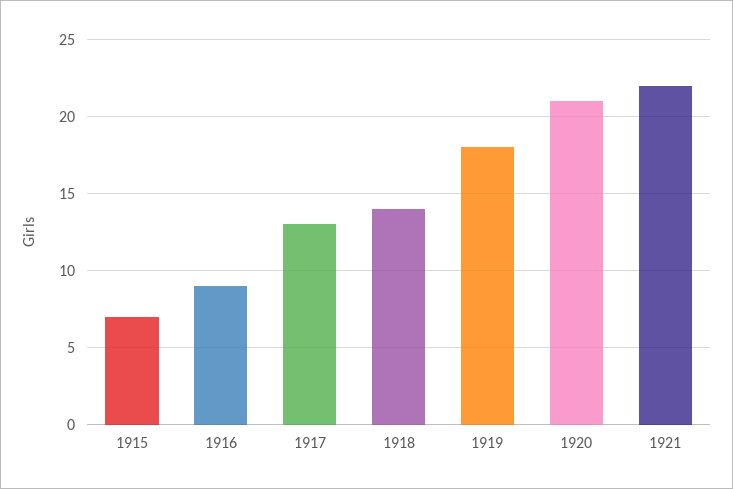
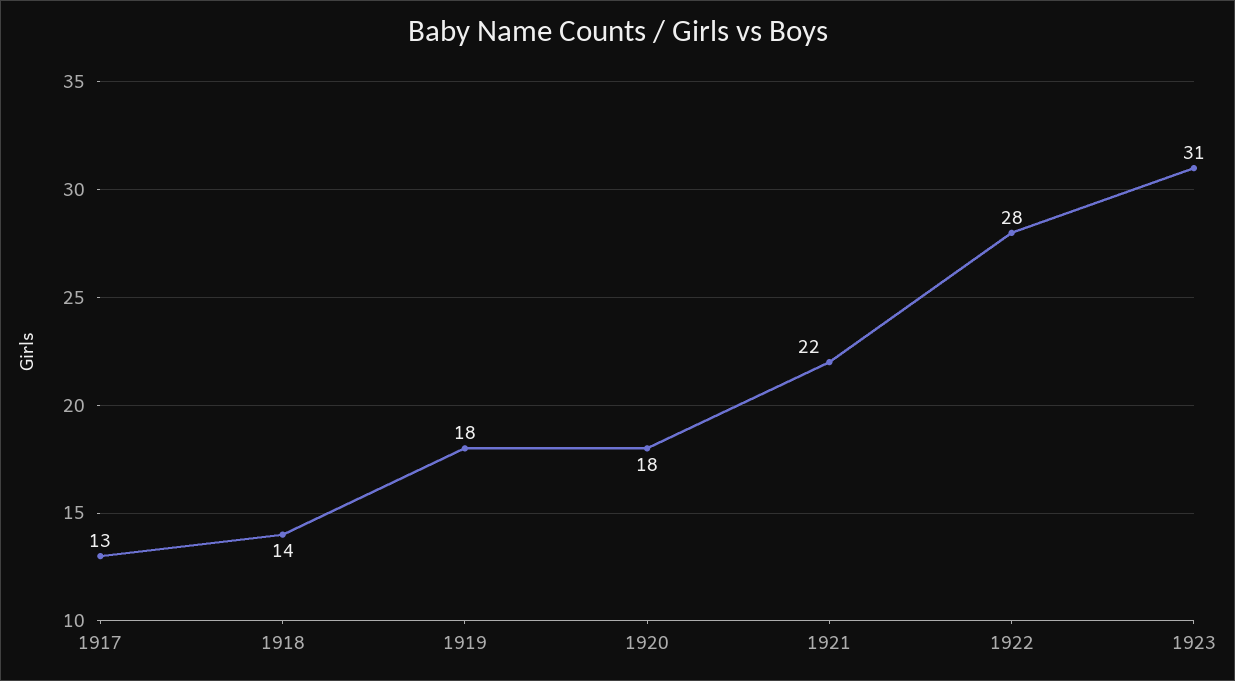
1915: 7 -> none
1916: 9 -> none
1920: 21 -> 18
1922: none -> 28
1923: none -> 31

